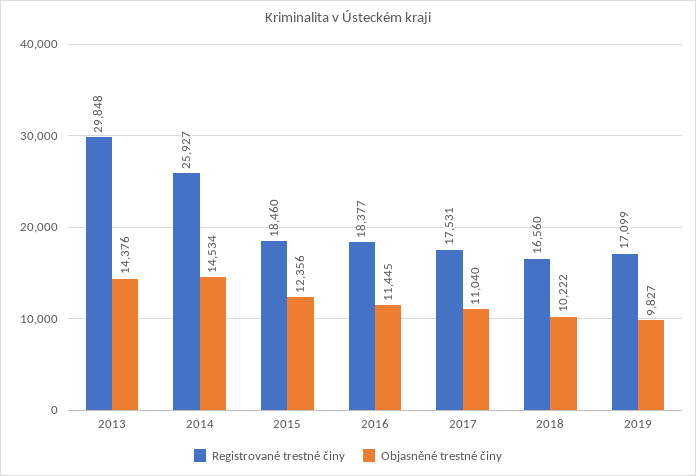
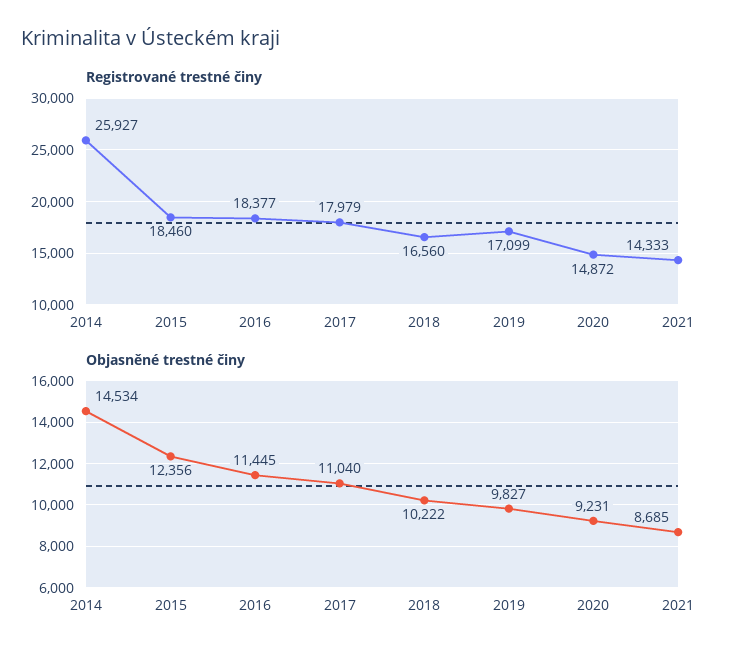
Registrované trestné činy, 2013: 29848 -> none
Objasněné trestné činy, 2013: 14376 -> none
Registrované trestné činy, 2017: 17531 -> 17979
Registrované trestné činy, 2020: none -> 14872
Registrované trestné činy, 2021: none -> 14333
Objasněné trestné činy, 2020: none -> 9231
Objasněné trestné činy, 2021: none -> 8685

